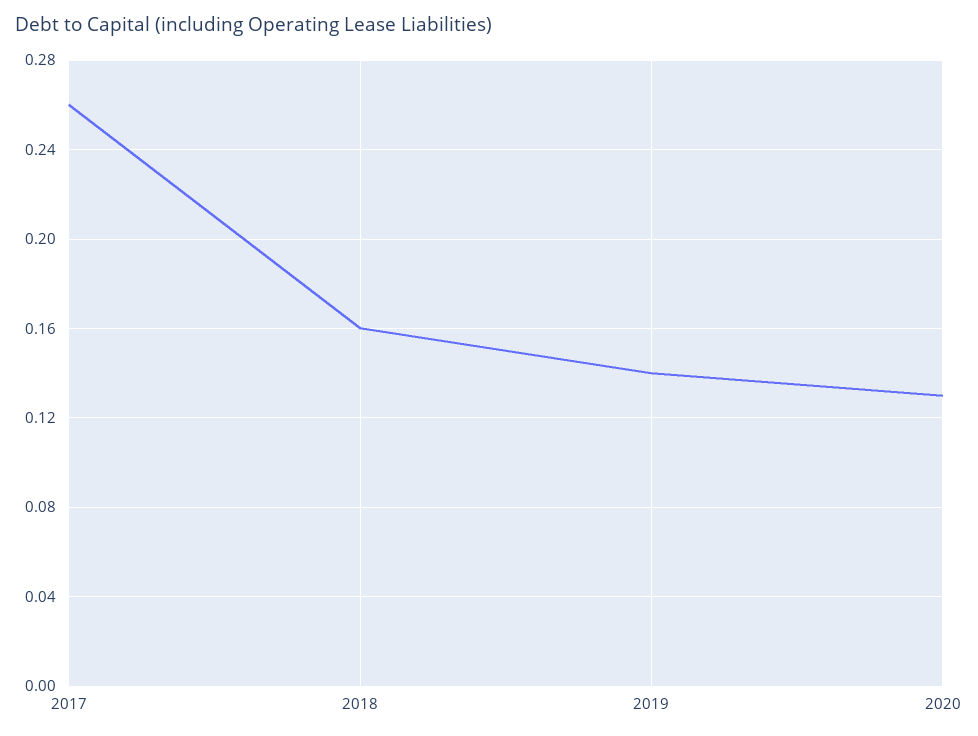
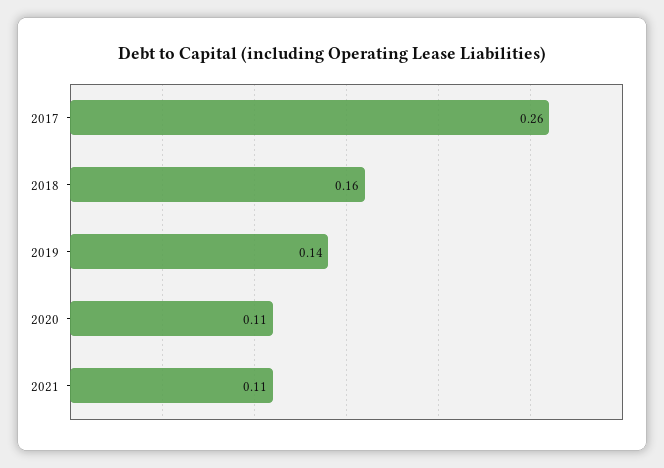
2020: 0.13 -> 0.11
2021: none -> 0.11

